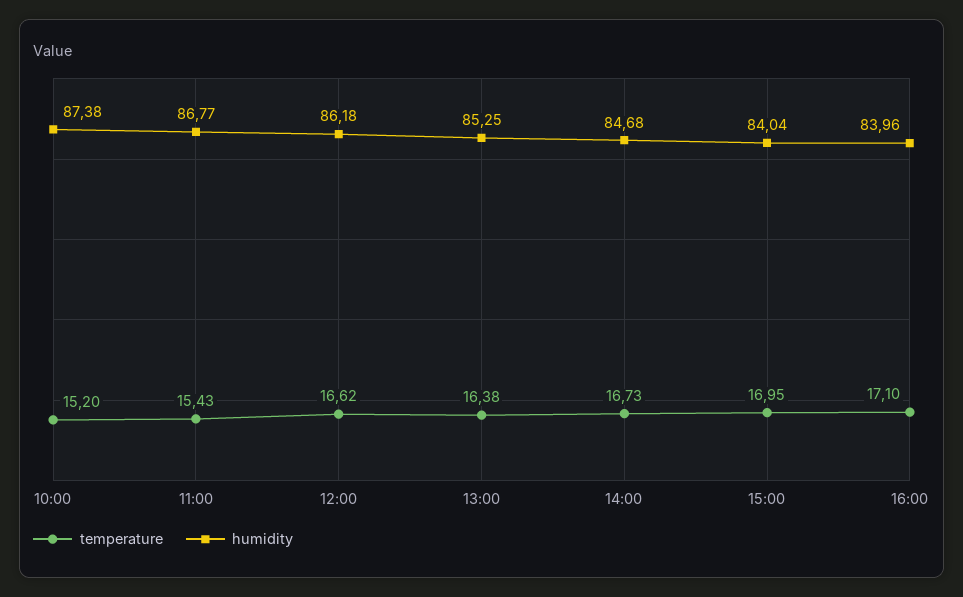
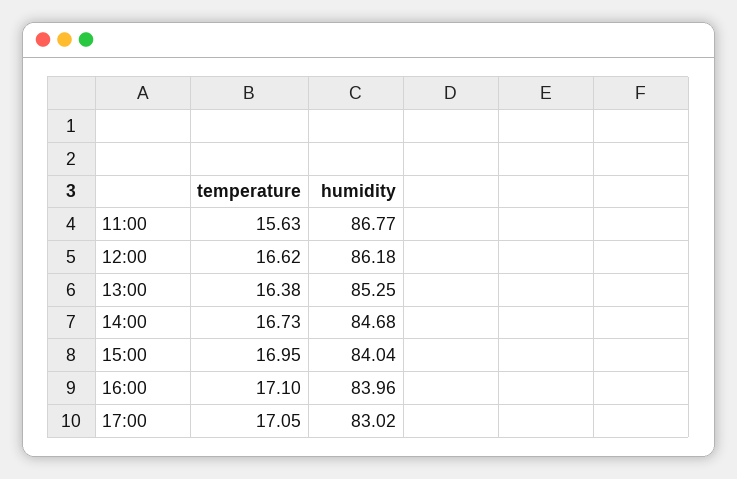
temperature, 10:00: 15.2 -> none
humidity, 10:00: 87.38 -> none
temperature, 11:00: 15.43 -> 15.63
temperature, 17:00: none -> 17.05
humidity, 17:00: none -> 83.02

